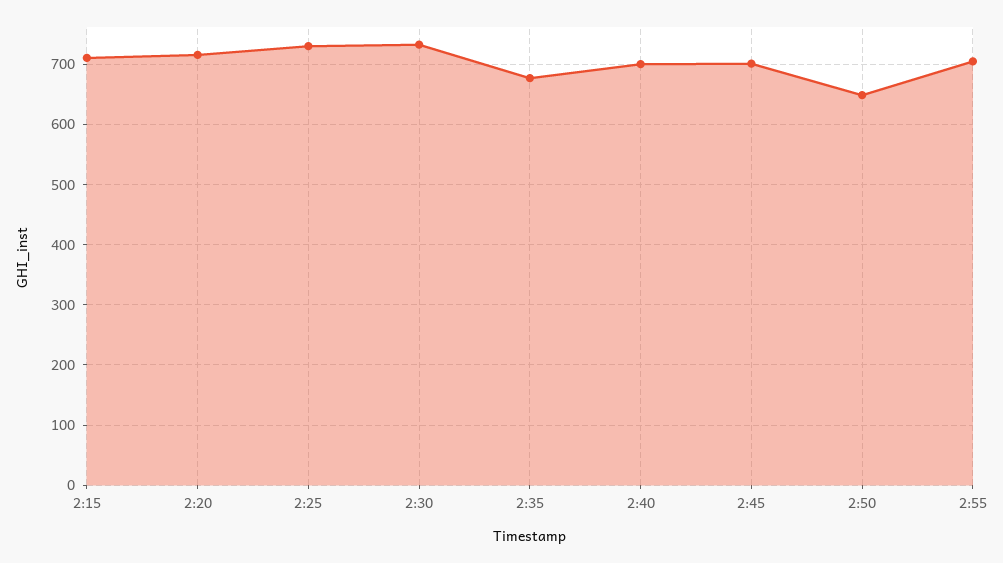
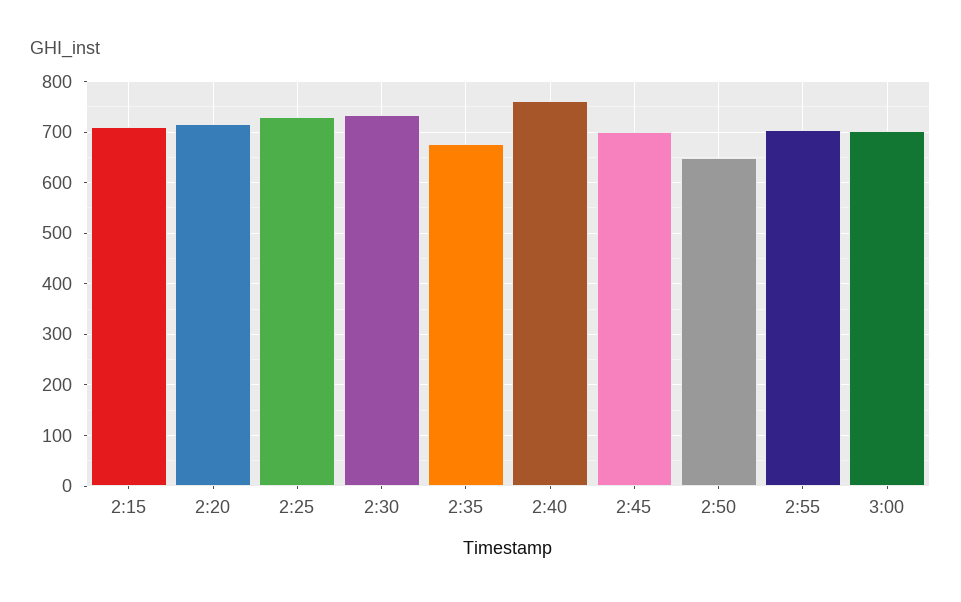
2:40: 700 -> 760
3:00: none -> 700

